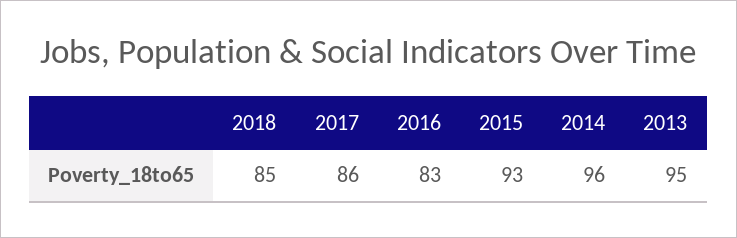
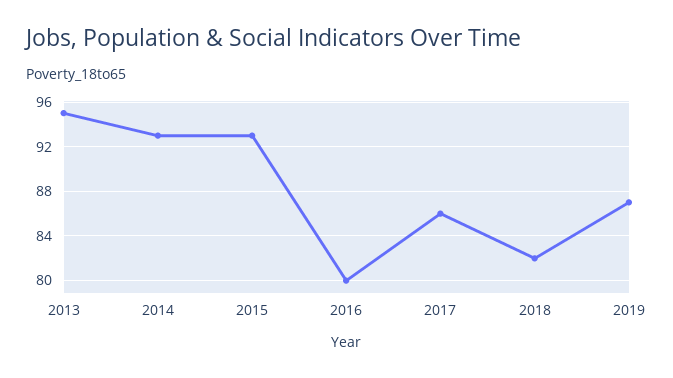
2018: 85 -> 82
2016: 83 -> 80
2014: 96 -> 93
2019: none -> 87

